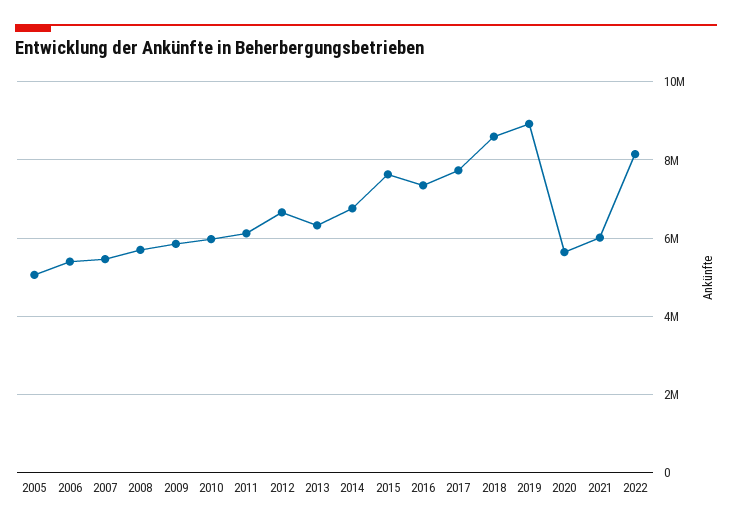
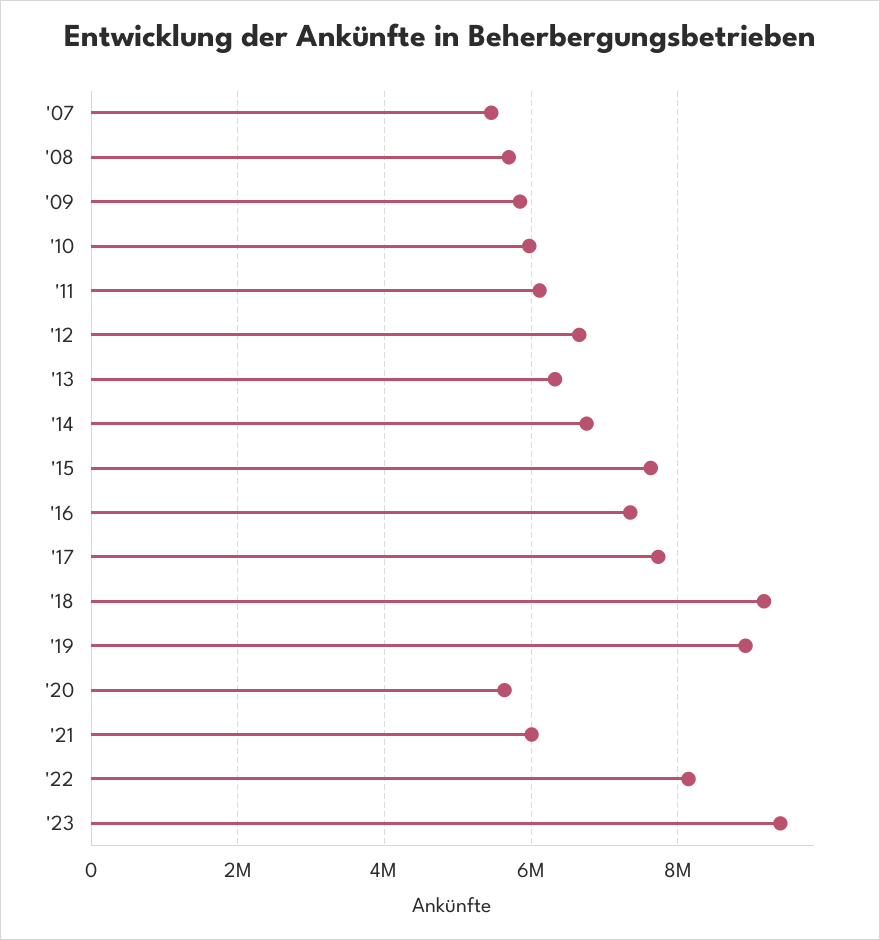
2005: 5000000 -> none
2006: 5400000 -> none
2018: 8600000 -> 9200000
'23: none -> 9400000

